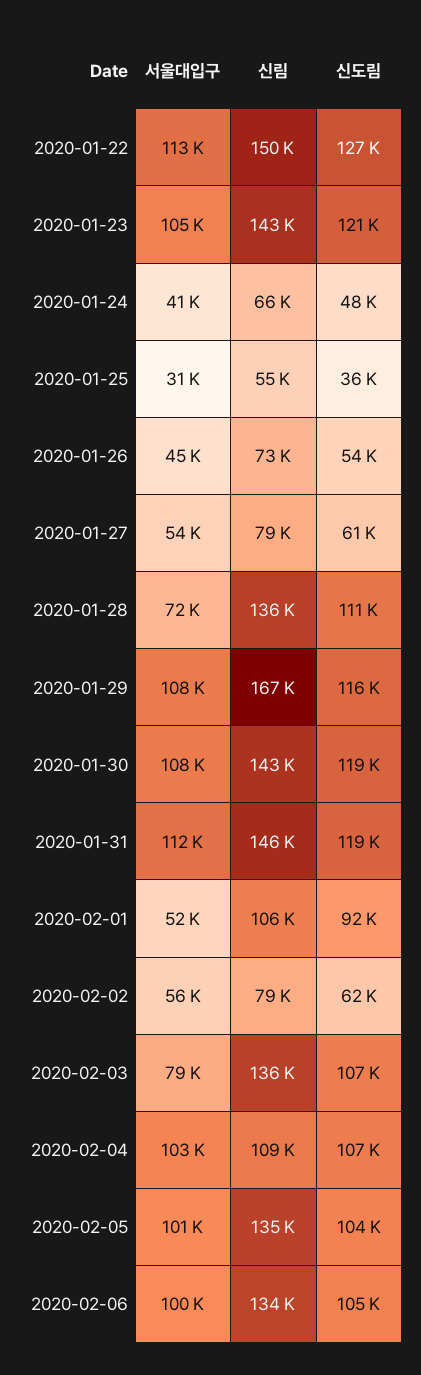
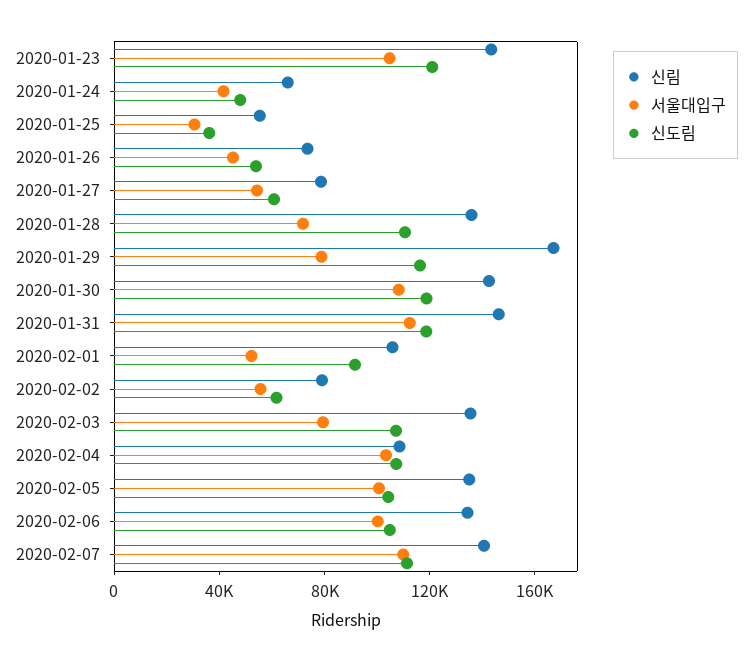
서울대입구, 2020-01-22: 113000 -> none
신림, 2020-01-22: 150000 -> none
신도림, 2020-01-22: 127000 -> none
서울대입구, 2020-01-29: 108000 -> 80000
신림, 2020-02-07: none -> 140000
서울대입구, 2020-02-07: none -> 110000
신도림, 2020-02-07: none -> 110000

